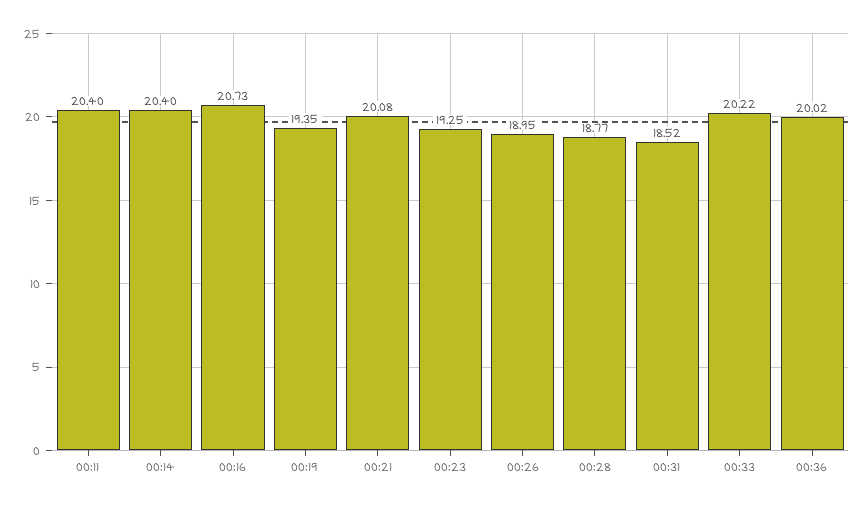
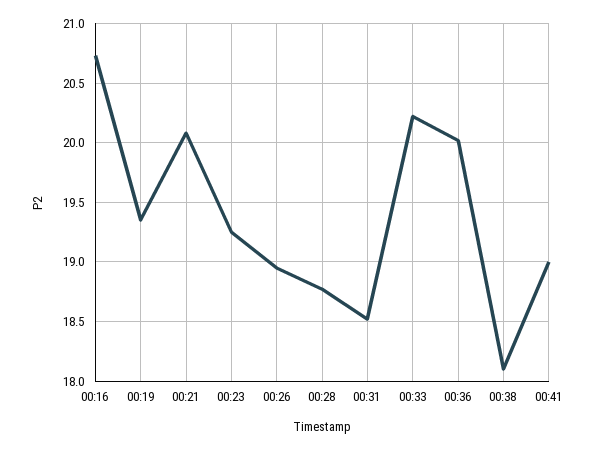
00:11: 20.4 -> none
00:14: 20.4 -> none
00:38: none -> 18.1
00:41: none -> 19

